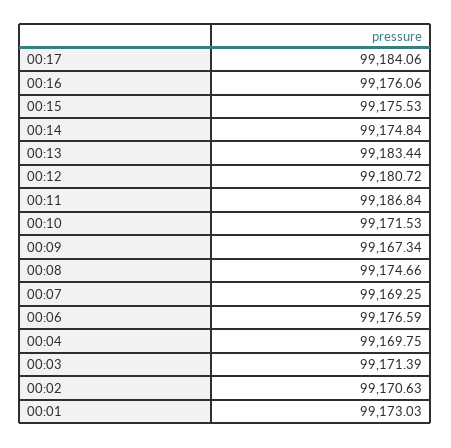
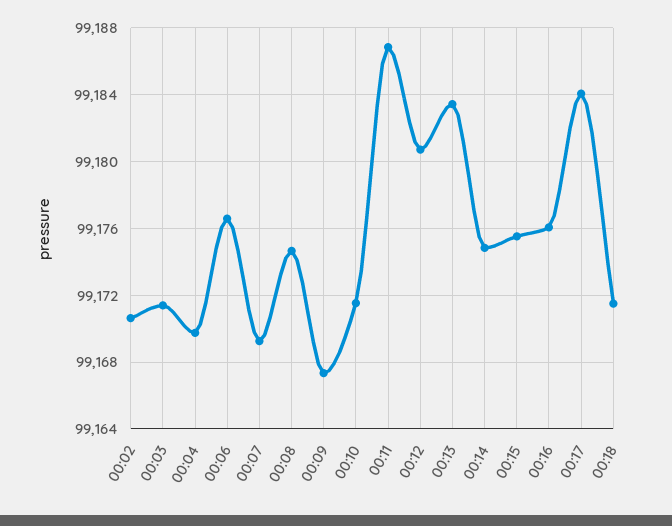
00:01: 99173.03 -> none
00:18: none -> 99171.5

